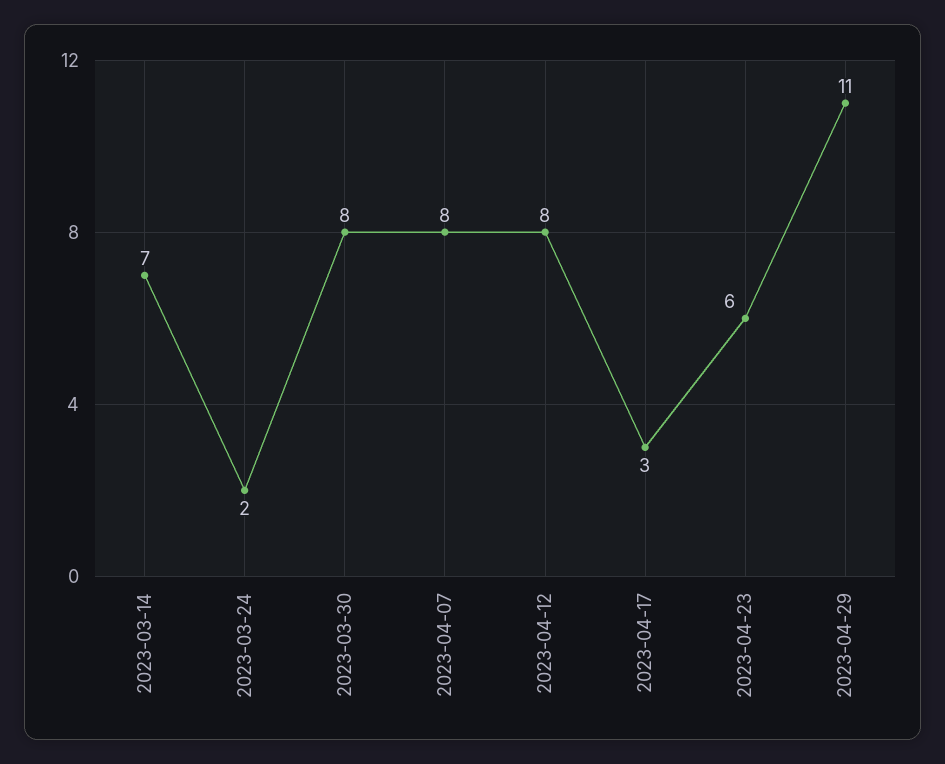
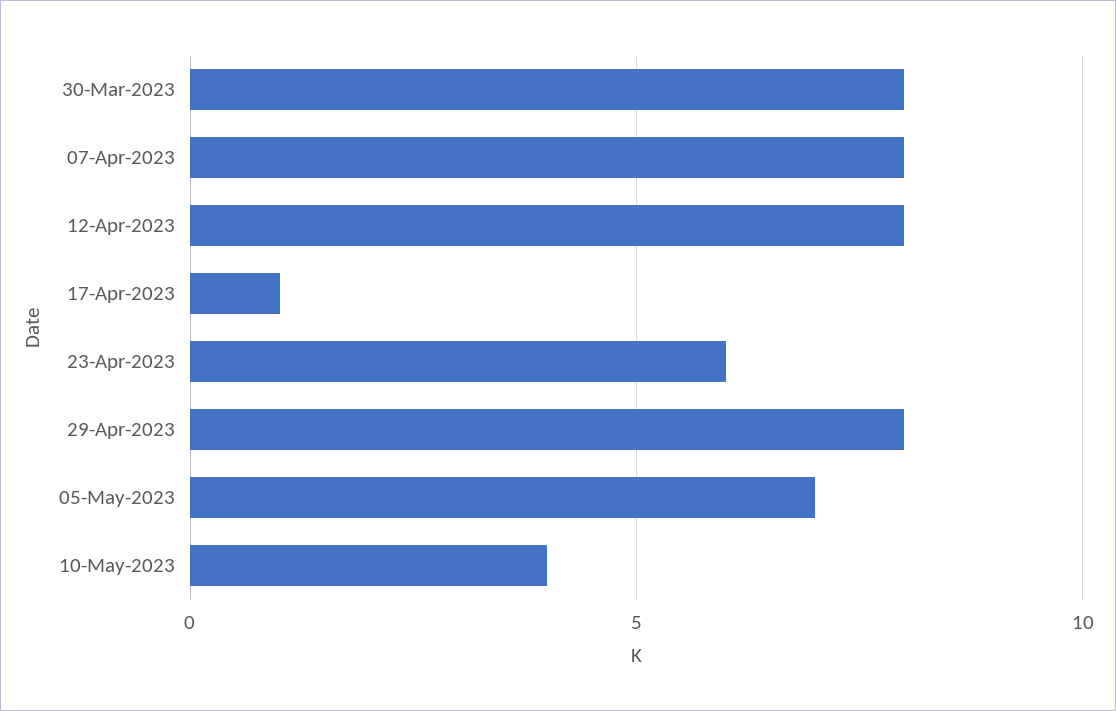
2023-03-14: 7 -> none
2023-03-24: 2 -> none
2023-04-17: 3 -> 1
2023-04-29: 11 -> 8
05-May-2023: none -> 7
10-May-2023: none -> 4

